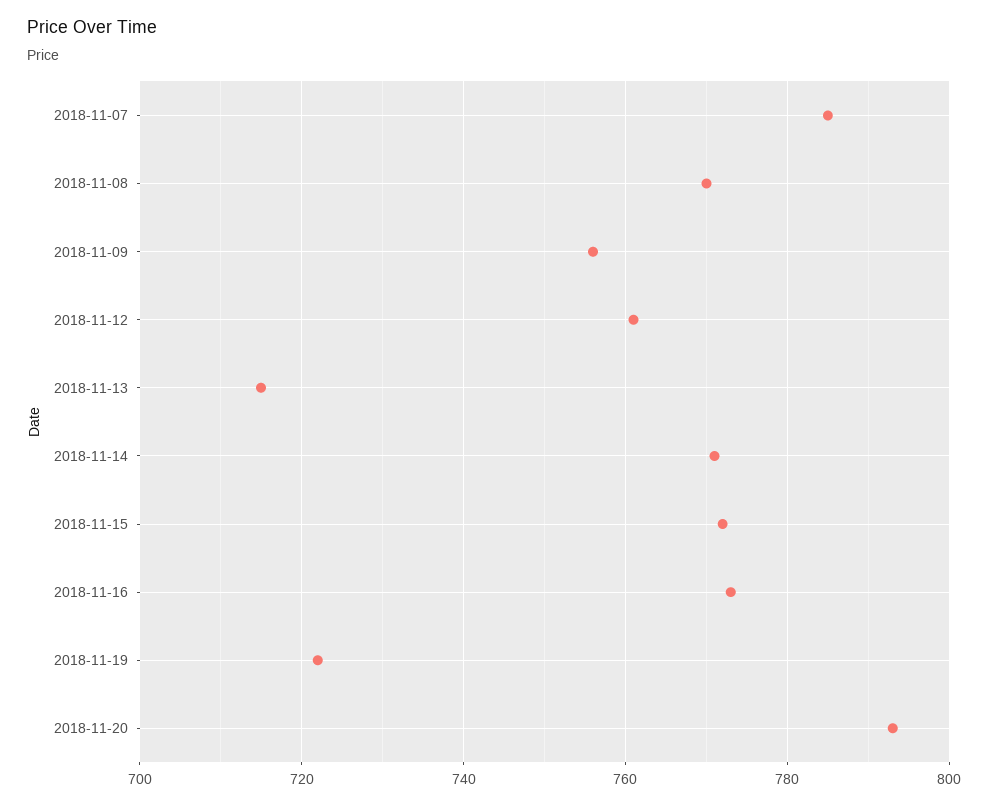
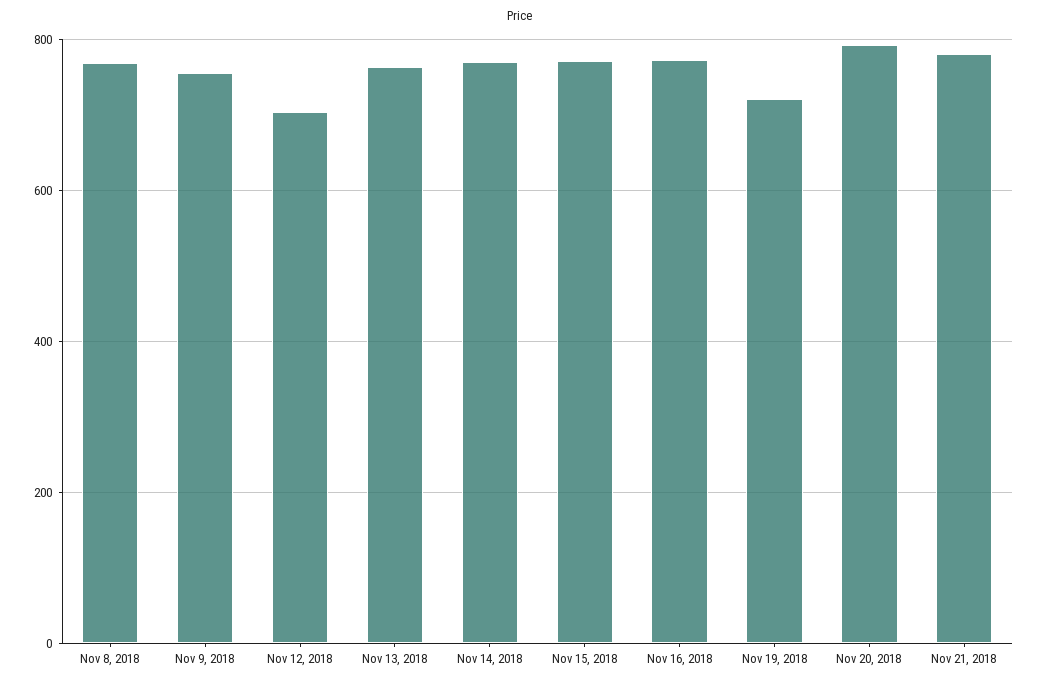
2018-11-07: 785 -> none
2018-11-12: 760 -> 700
2018-11-13: 715 -> 760
Nov 21, 2018: none -> 780

